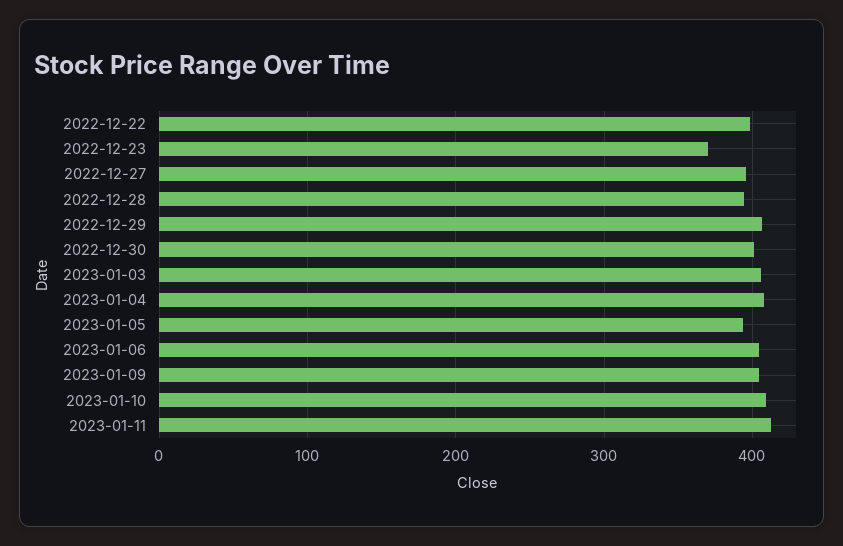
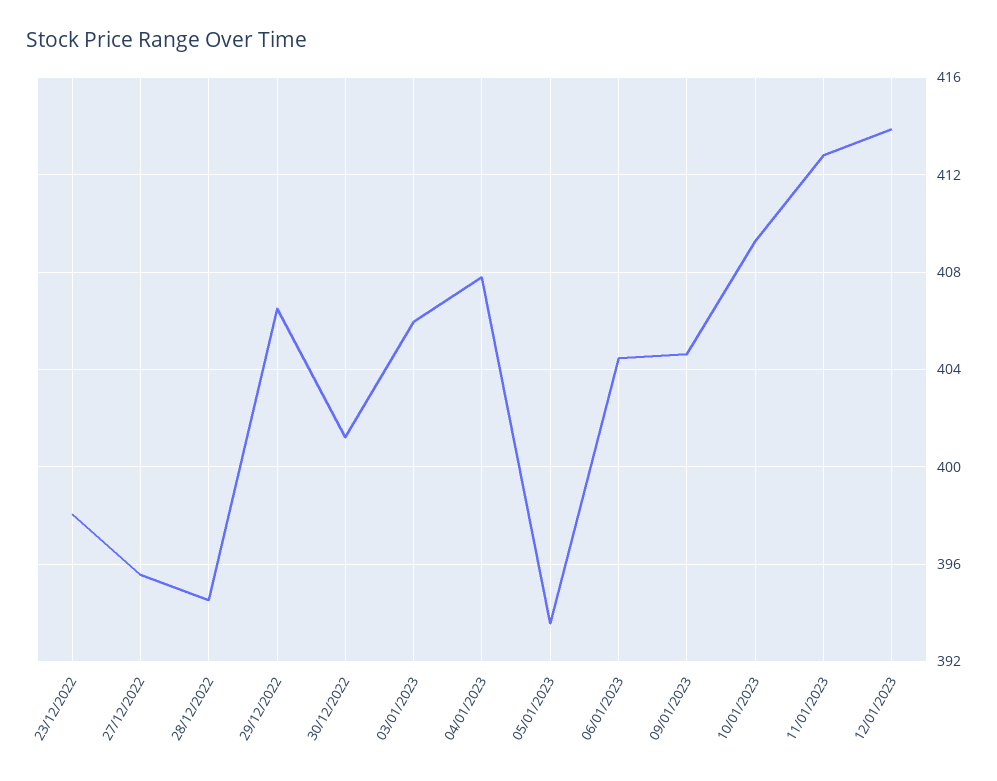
2022-12-22: 400 -> none
2022-12-23: 370 -> 398
12/01/2023: none -> 414

